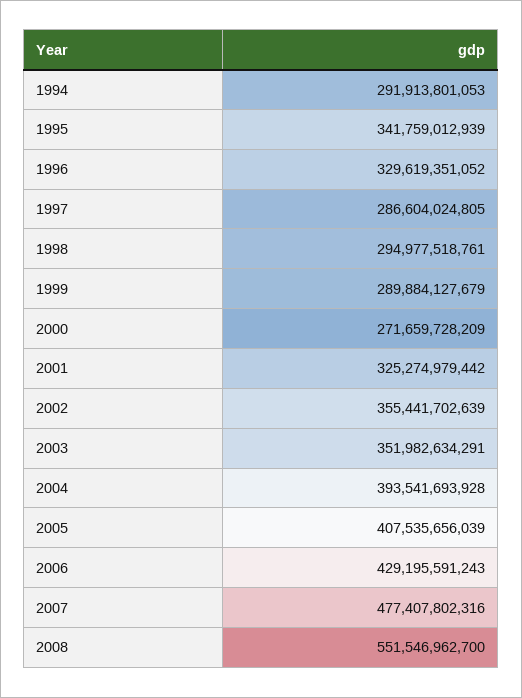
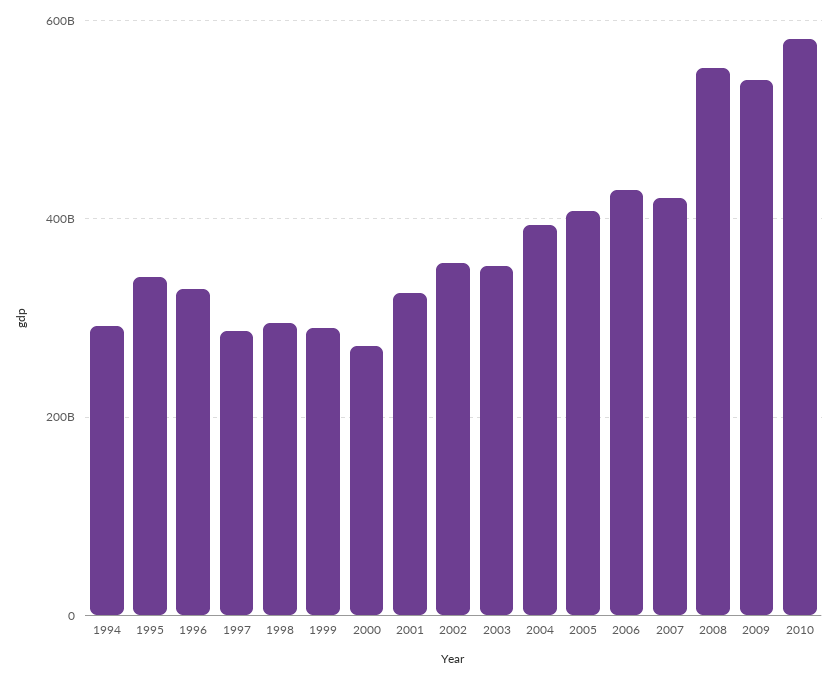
2007: 477407802316 -> 420000000000
2009: none -> 540000000000
2010: none -> 580000000000

